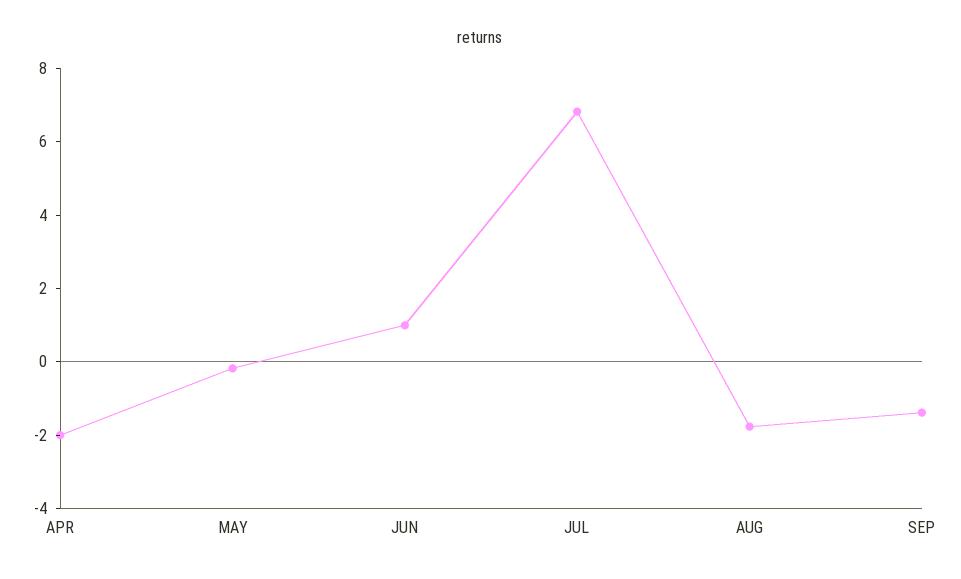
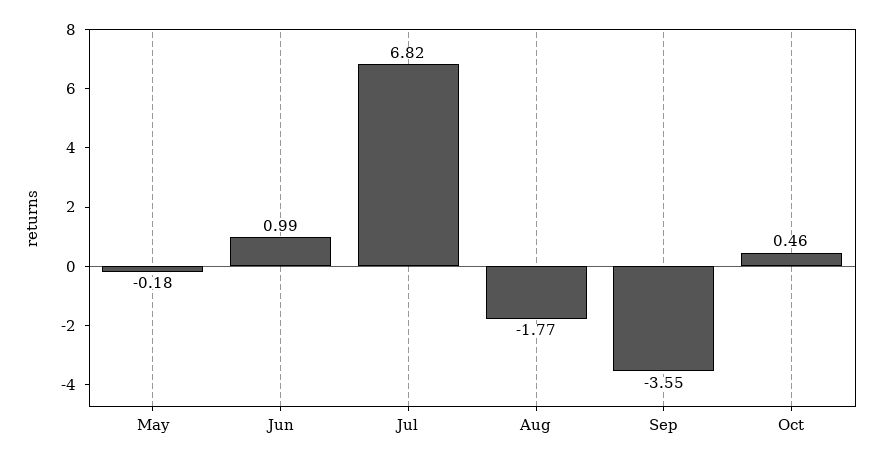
APR: -2 -> none
SEP: -1.5 -> -3.55
Oct: none -> 0.46

